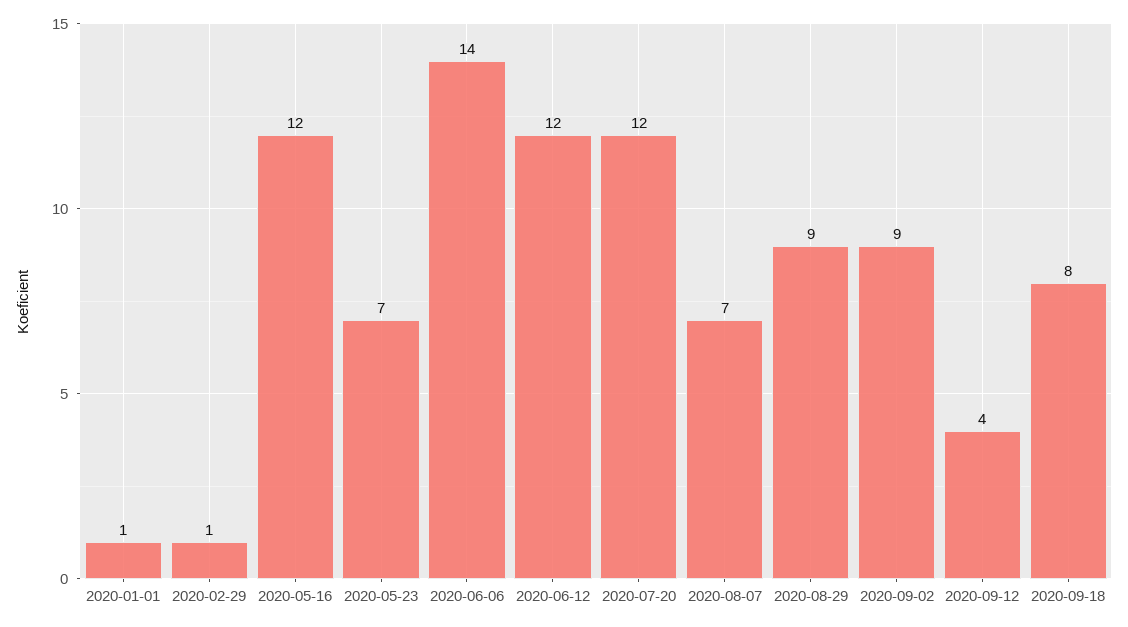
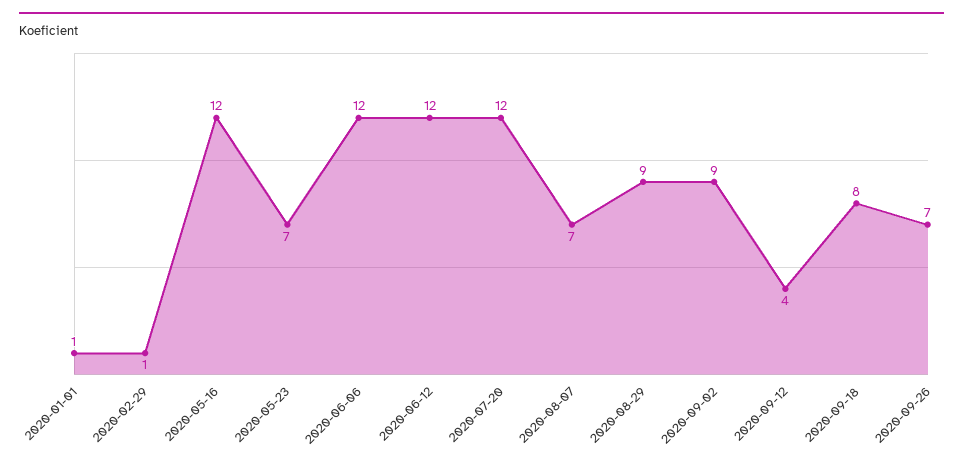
2020-06-06: 14 -> 12
2020-09-26: none -> 7

